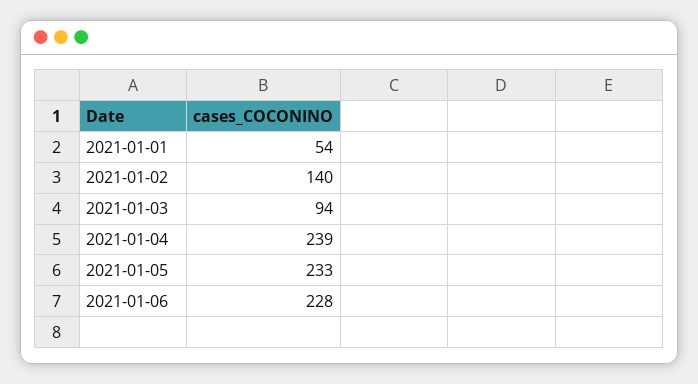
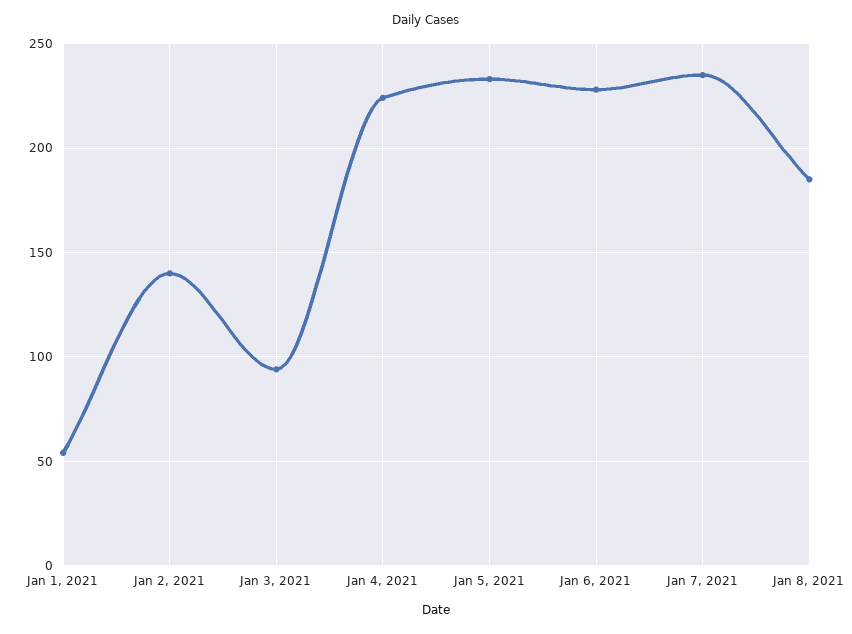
2021-01-04: 239 -> 225
Jan 7, 2021: none -> 235
Jan 8, 2021: none -> 185

